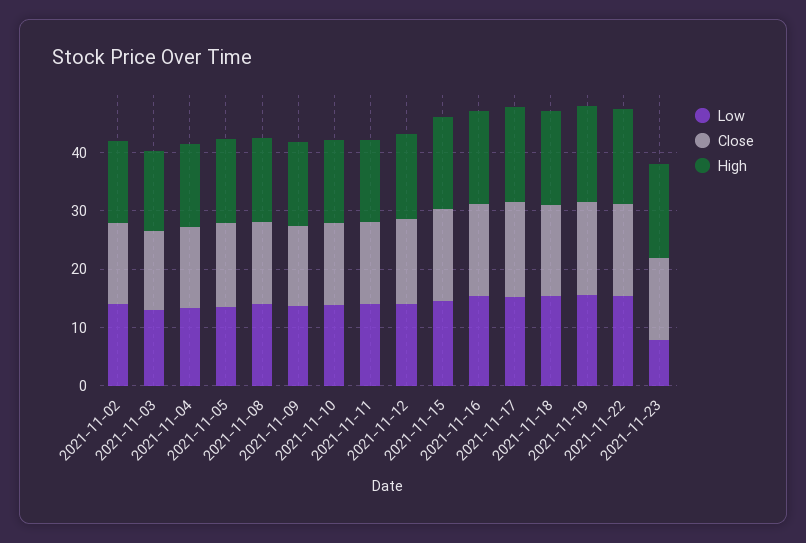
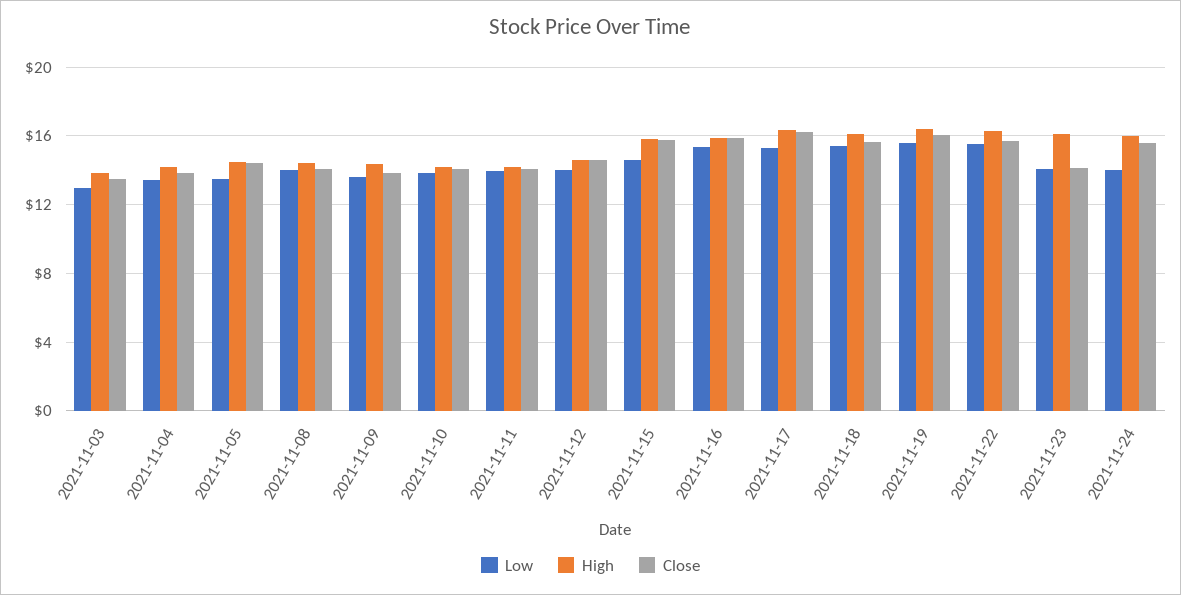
Low, 2021-11-02: 14 -> none
Close, 2021-11-02: 14 -> none
High, 2021-11-02: 14 -> none
Low, 2021-11-23: 8 -> 14
Low, 2021-11-24: none -> 14
High, 2021-11-24: none -> 16
Close, 2021-11-24: none -> 15.5

